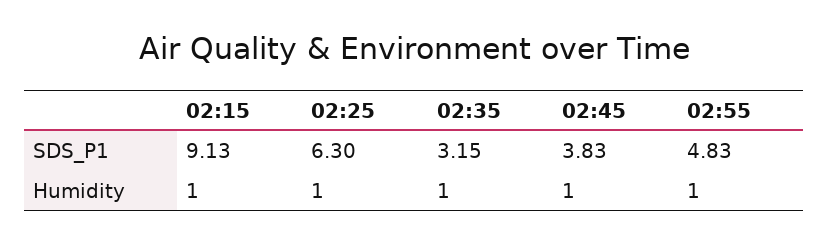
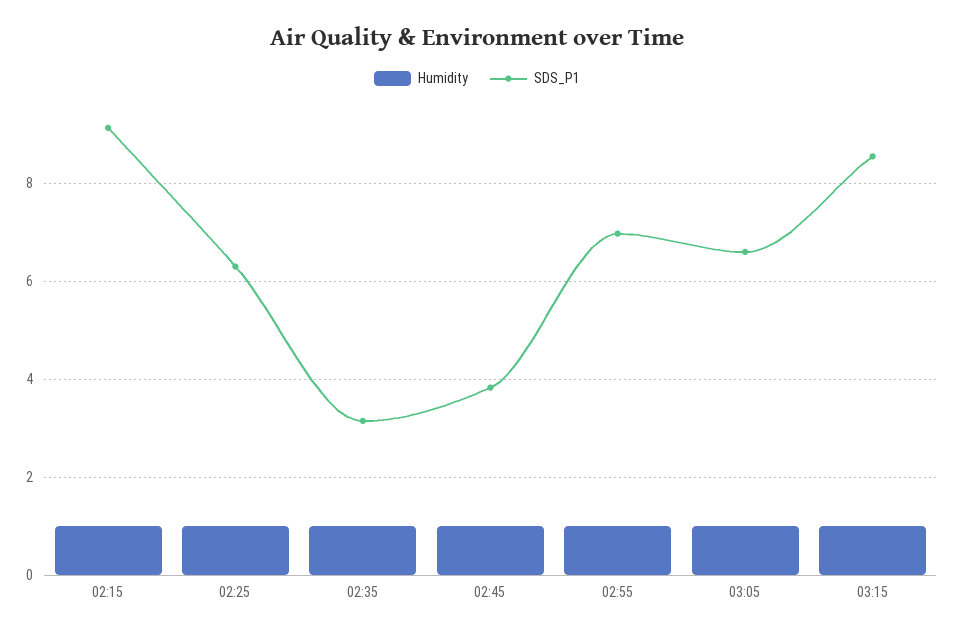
SDS_P1, 02:55: 4.83 -> 7
Humidity, 03:05: none -> 1
SDS_P1, 03:05: none -> 6.6
Humidity, 03:15: none -> 1
SDS_P1, 03:15: none -> 8.6

